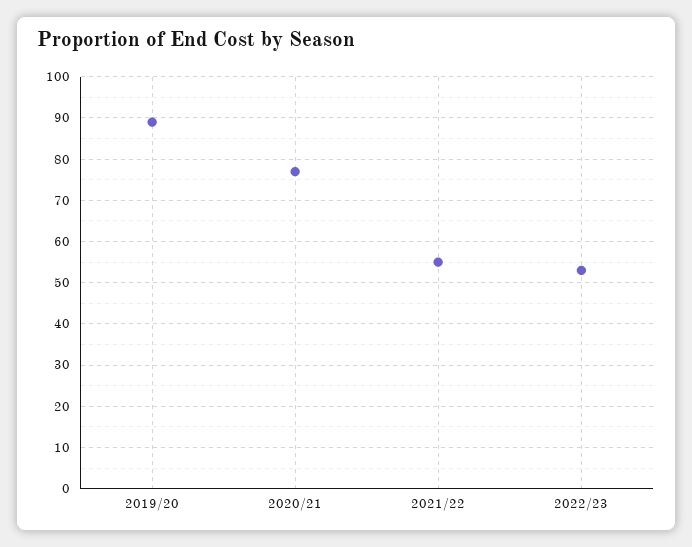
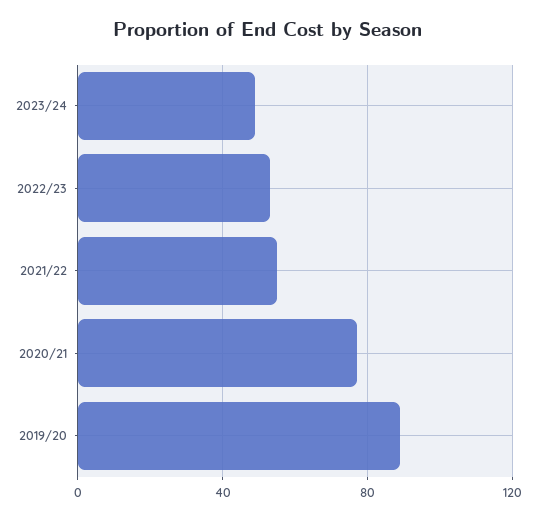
2023/24: none -> 50

